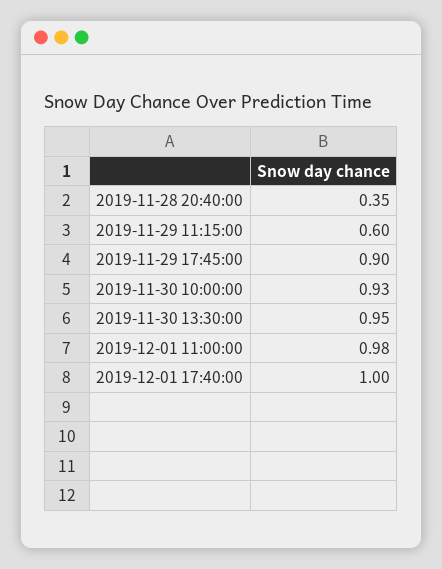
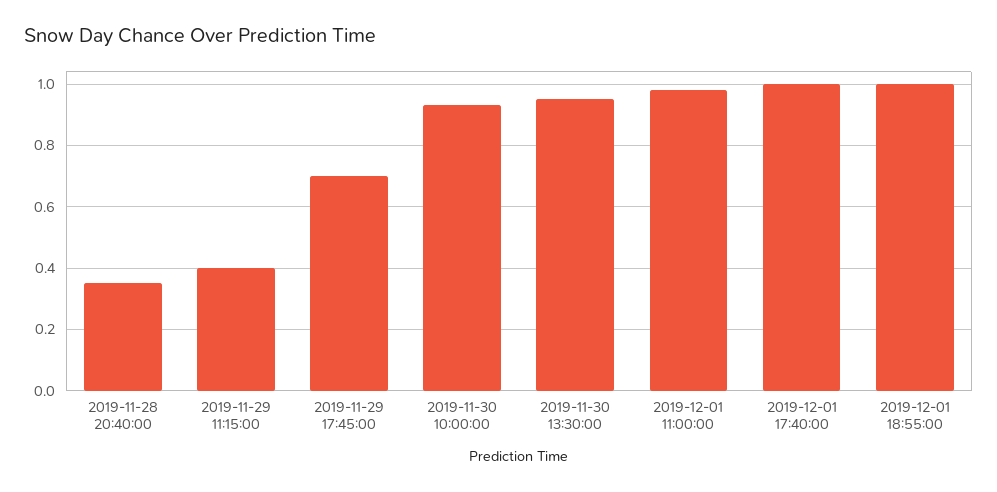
2019-11-29 11:15:00: 0.6 -> 0.4
2019-11-29 17:45:00: 0.9 -> 0.7
2019-12-01 18:55:00: none -> 1

